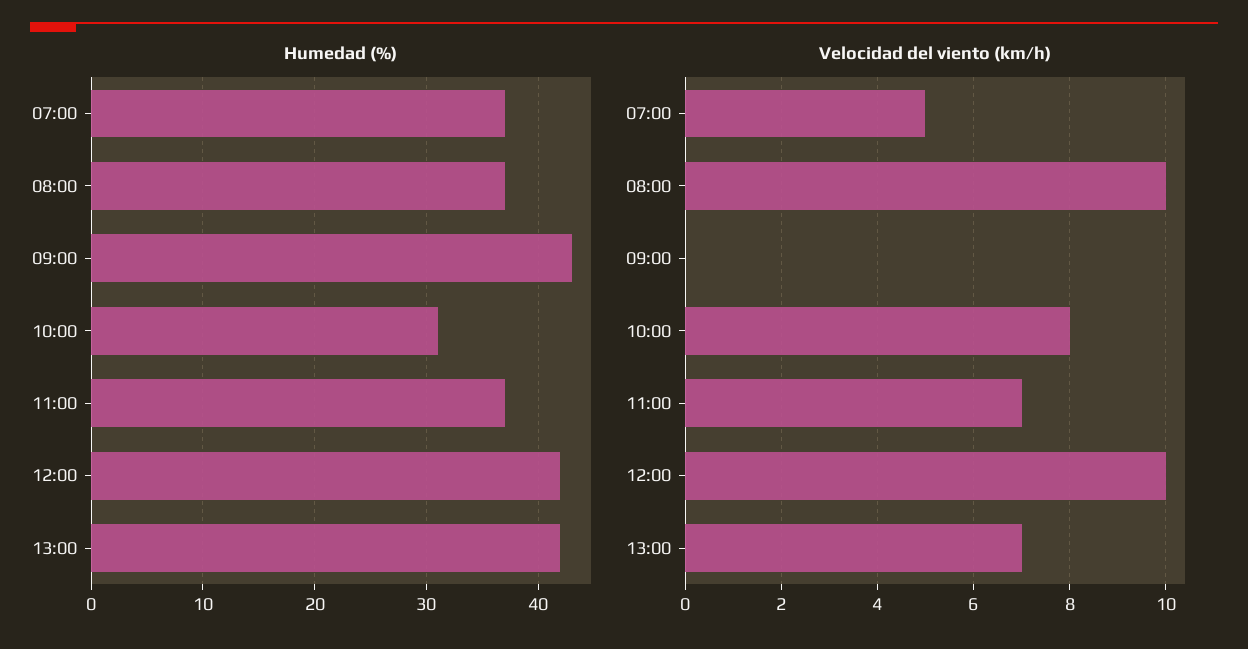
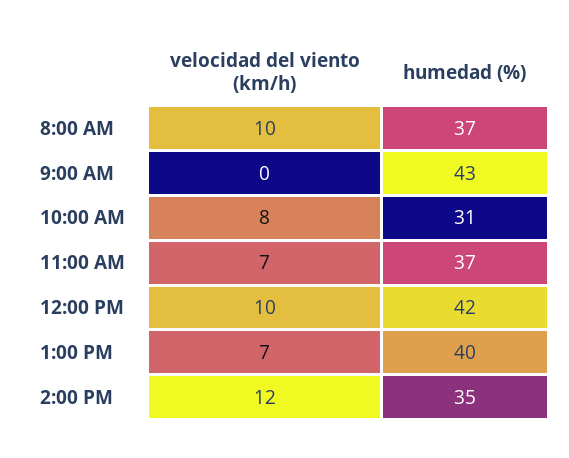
Humedad (%), 07:00: 37 -> none
Humedad (%), 13:00: 42 -> 40
Velocidad del viento (km/h), 07:00: 5 -> none
Velocidad del viento (km/h), 2:00 PM: none -> 12
Humedad (%), 2:00 PM: none -> 35

